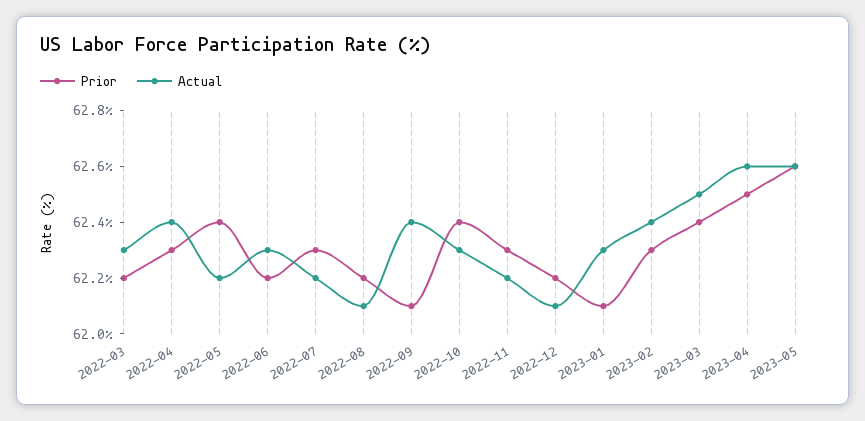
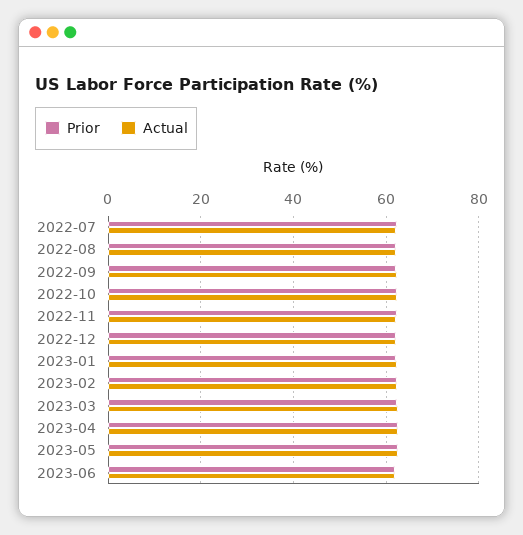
Prior, 2022-03: 62.2 -> none
Actual, 2022-03: 62.3 -> none
Prior, 2022-04: 62.3 -> none
Actual, 2022-04: 62.4 -> none
Prior, 2022-05: 62.4 -> none
Actual, 2022-05: 62.2 -> none
Prior, 2022-06: 62.2 -> none
Actual, 2022-06: 62.3 -> none
Prior, 2023-06: none -> 62
Actual, 2023-06: none -> 62

